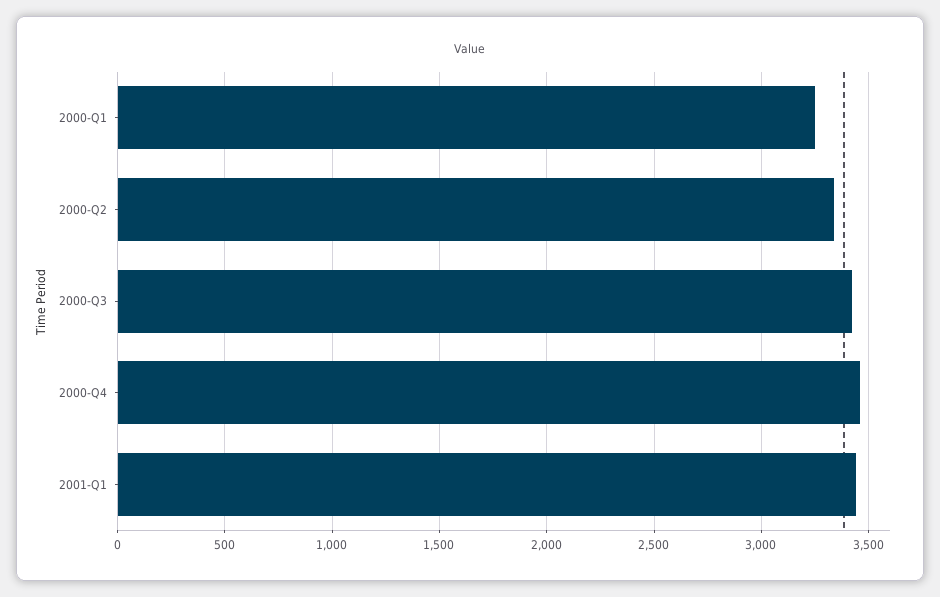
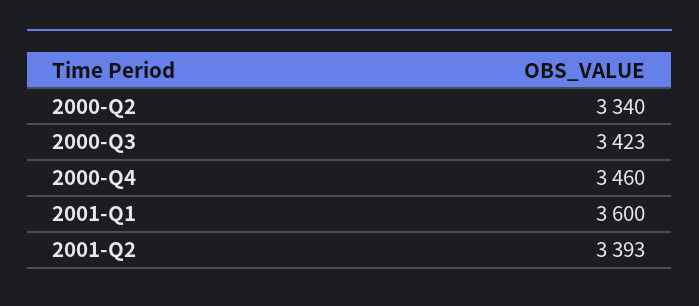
2000-Q1: 3250 -> none
2001-Q1: 3450 -> 3600
2001-Q2: none -> 3393

